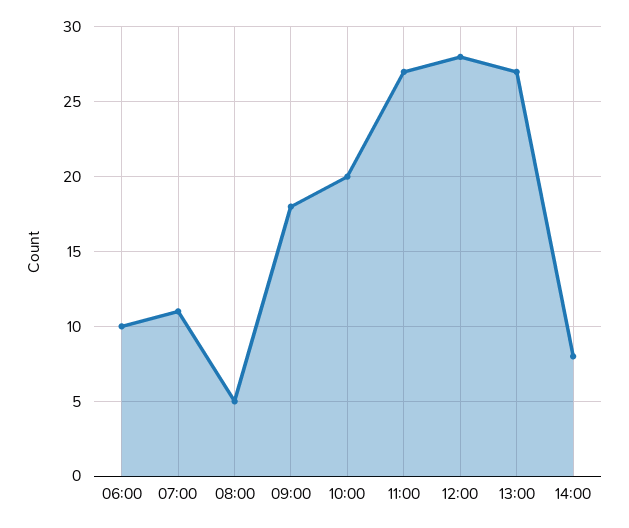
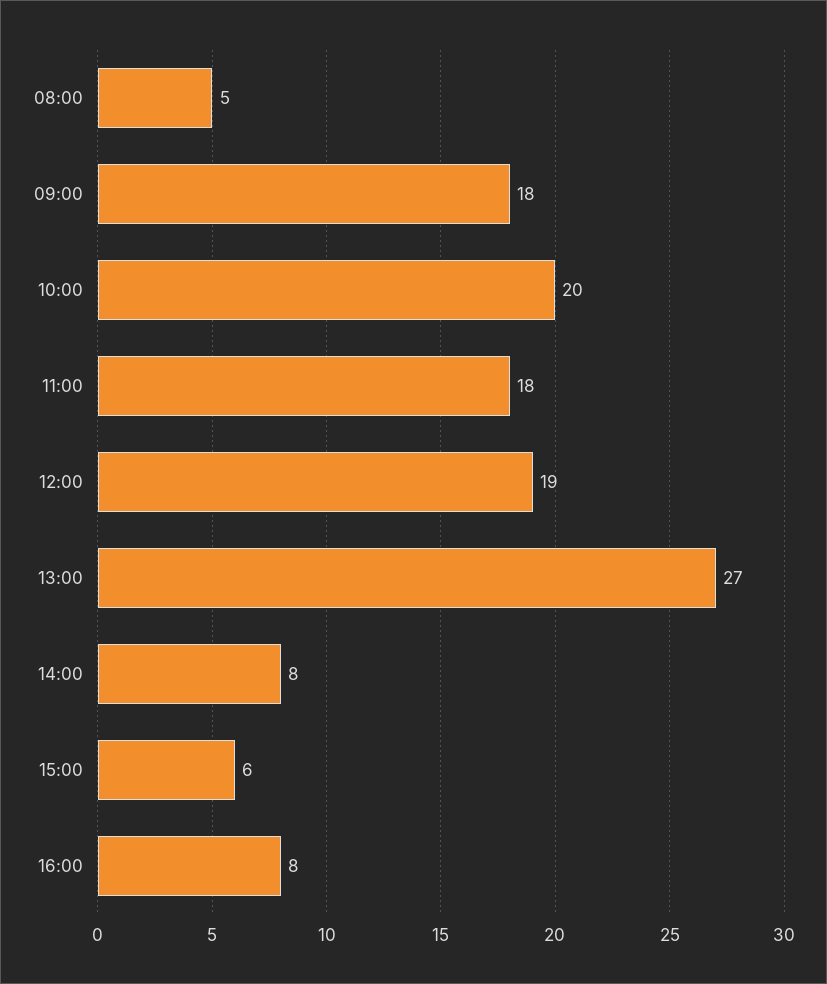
06:00: 10 -> none
07:00: 11 -> none
11:00: 27 -> 18
12:00: 28 -> 19
15:00: none -> 6
16:00: none -> 8

